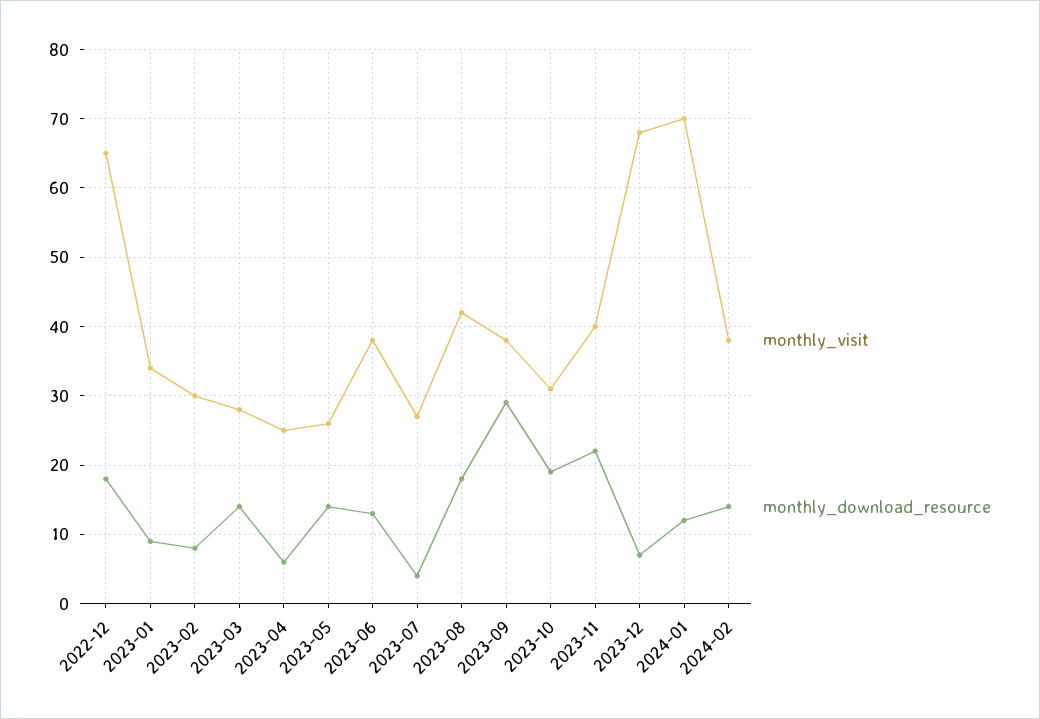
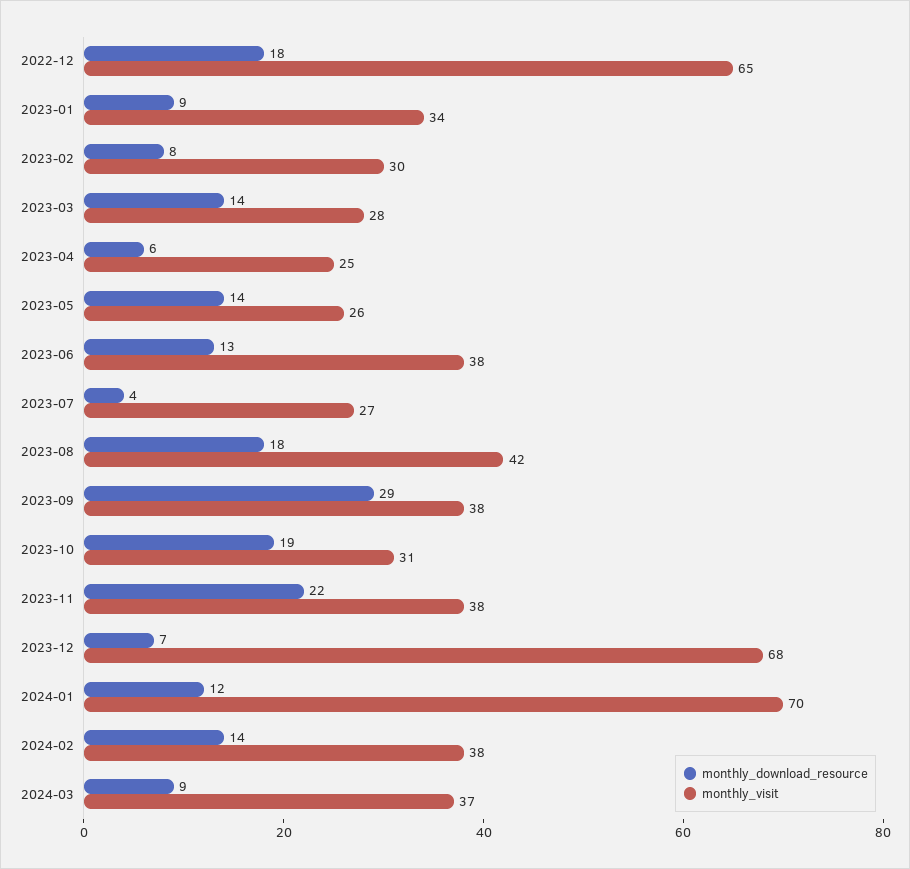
monthly_visit, 2023-11: 40 -> 38
monthly_download_resource, 2024-03: none -> 9
monthly_visit, 2024-03: none -> 37

